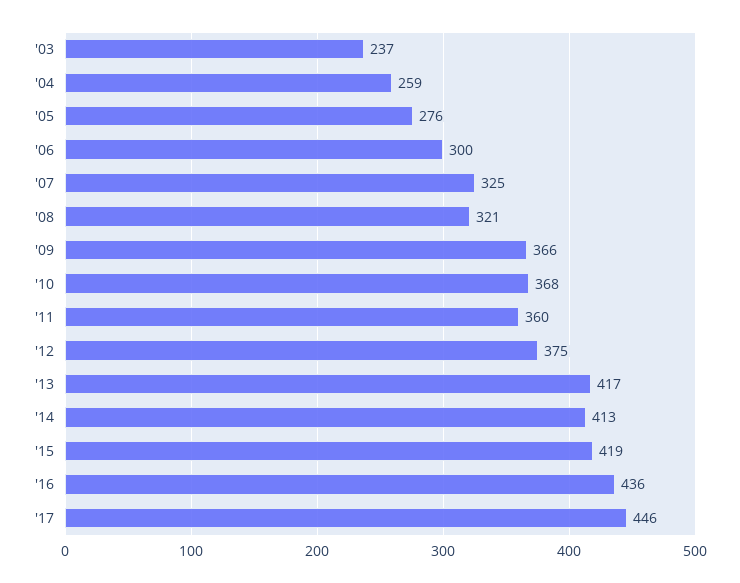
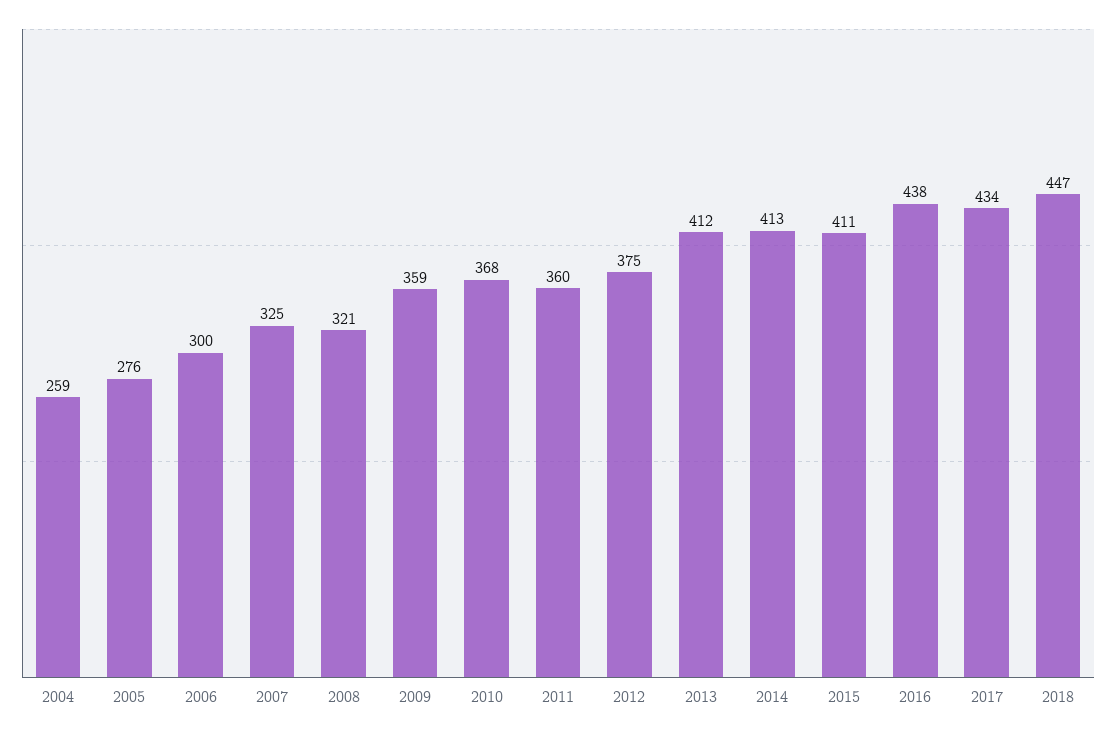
'03: 237 -> none
'09: 366 -> 359
'13: 417 -> 412
'15: 419 -> 411
'16: 436 -> 438
'17: 446 -> 434
2018: none -> 447

